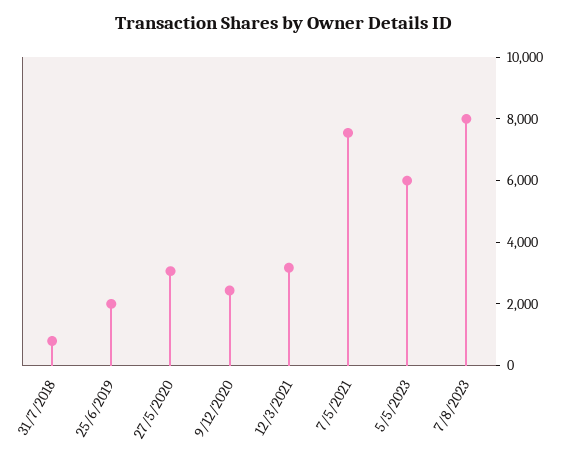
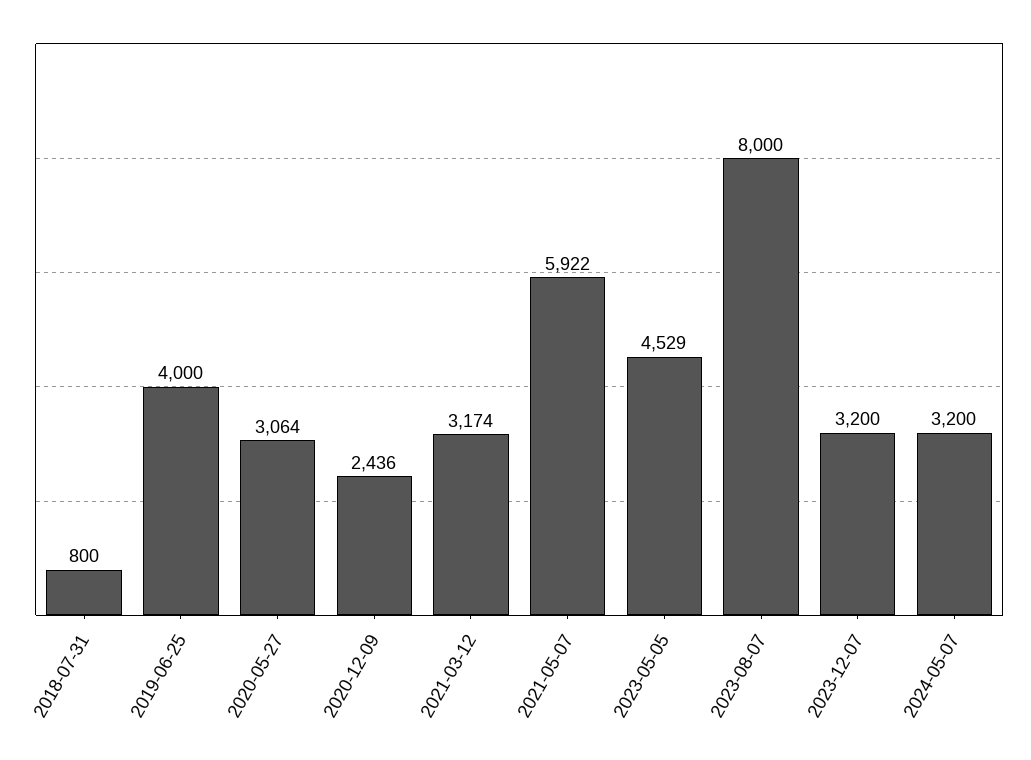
25/6/2019: 2000 -> 4000
7/5/2021: 7500 -> 5922
5/5/2023: 6000 -> 4529
2023-12-07: none -> 3200
2024-05-07: none -> 3200

